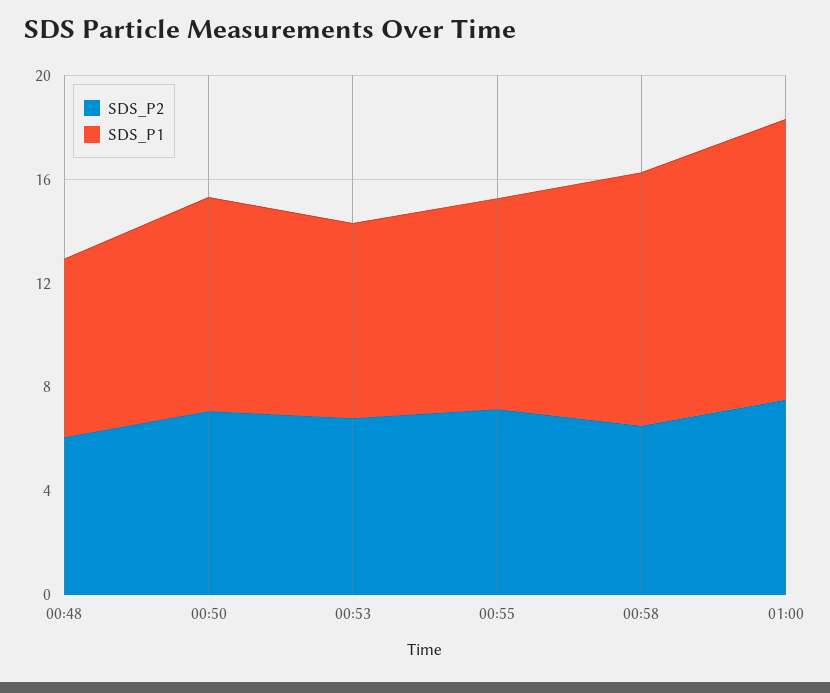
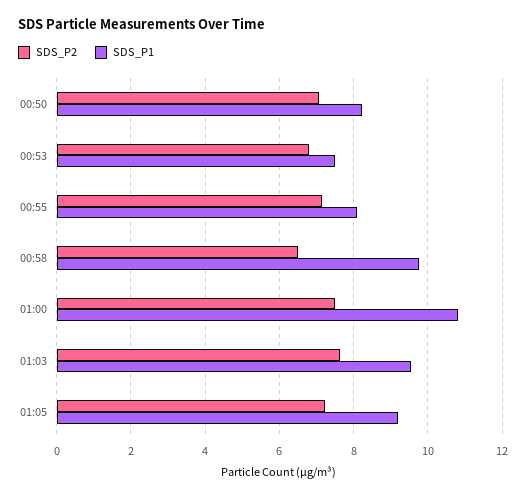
SDS_P2, 00:48: 6 -> none
SDS_P1, 00:48: 7 -> none
SDS_P2, 01:03: none -> 7.6
SDS_P1, 01:03: none -> 9.6
SDS_P2, 01:05: none -> 7.2
SDS_P1, 01:05: none -> 9.2

